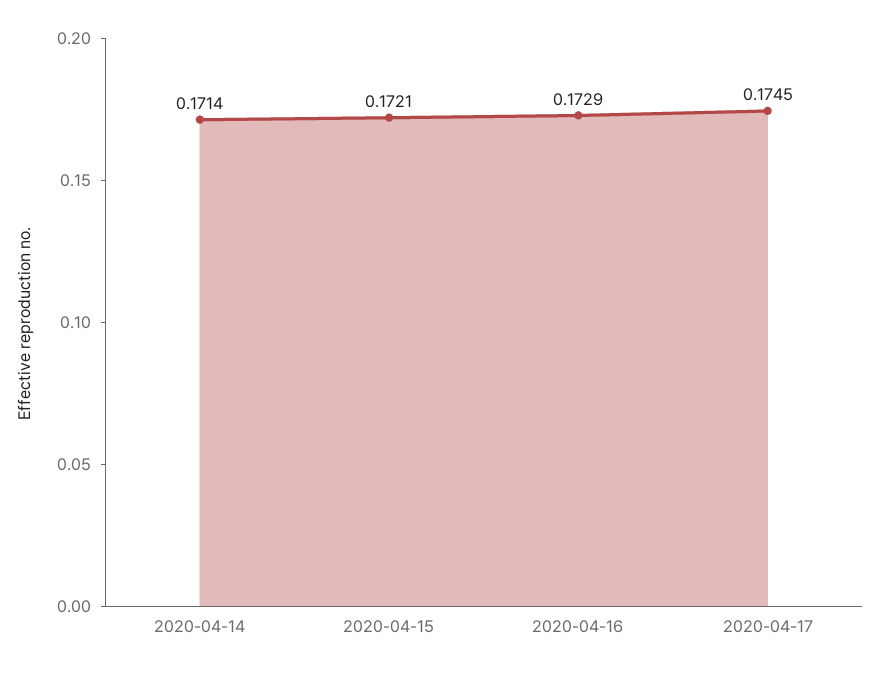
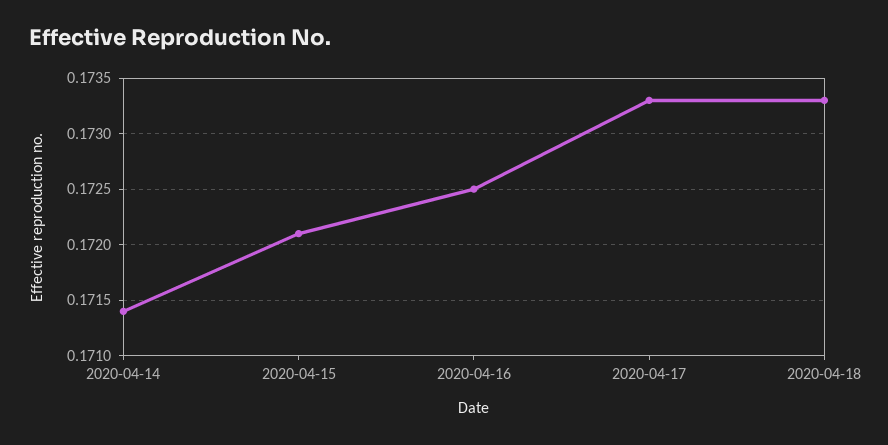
2020-04-16: 0.1729 -> 0.1725
2020-04-17: 0.1745 -> 0.1733
2020-04-18: none -> 0.1733

